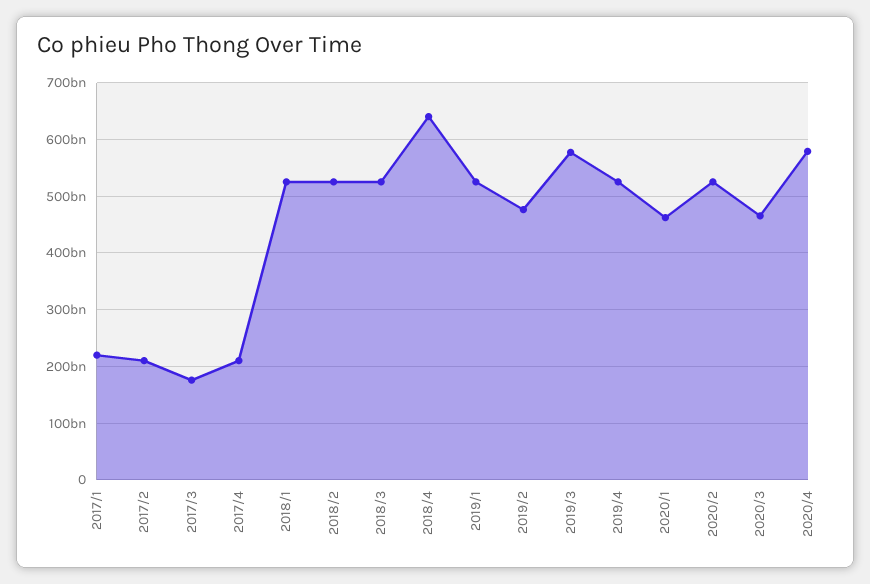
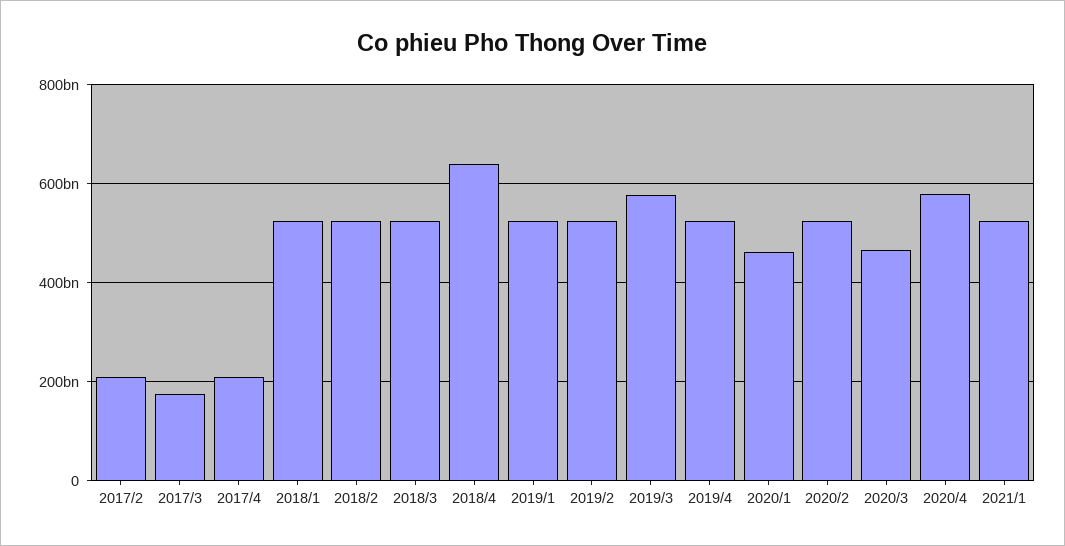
2017/1: 220000000000 -> none
2019/2: 480000000000 -> 520000000000
2021/1: none -> 520000000000

